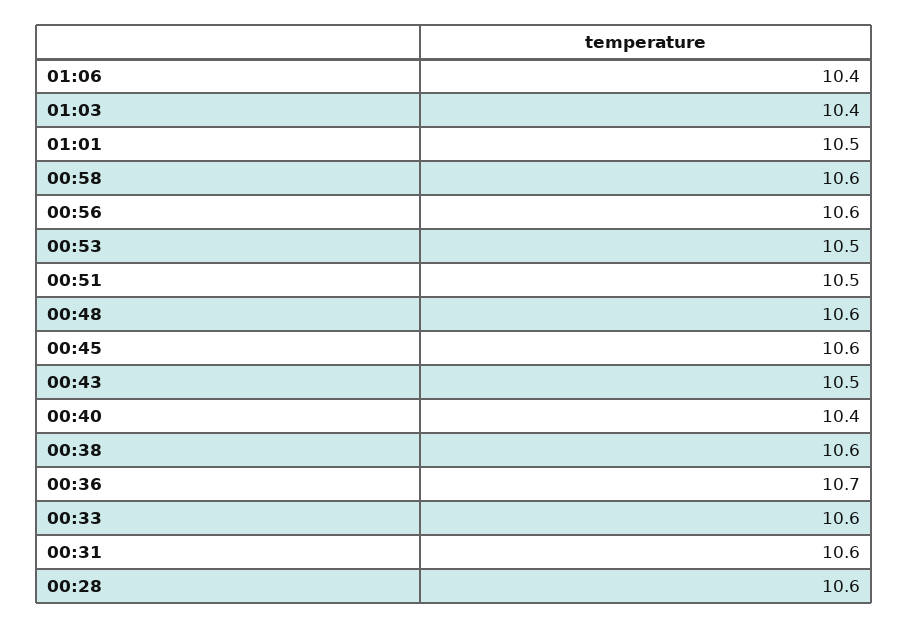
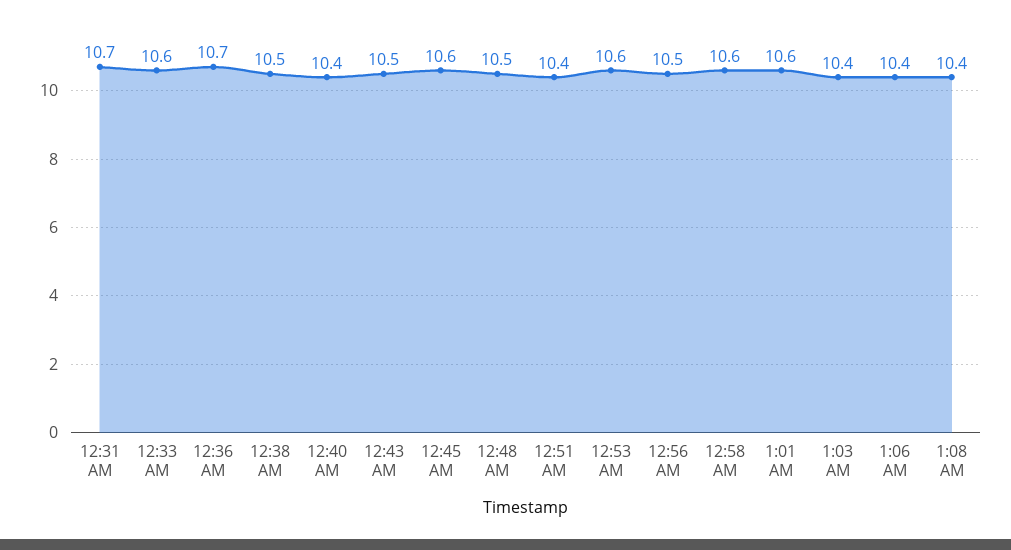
01:01: 10.5 -> 10.6
00:56: 10.6 -> 10.5
00:53: 10.5 -> 10.6
00:51: 10.5 -> 10.4
00:48: 10.6 -> 10.5
00:38: 10.6 -> 10.5
00:31: 10.6 -> 10.7
00:28: 10.6 -> none
1:08 AM: none -> 10.4

